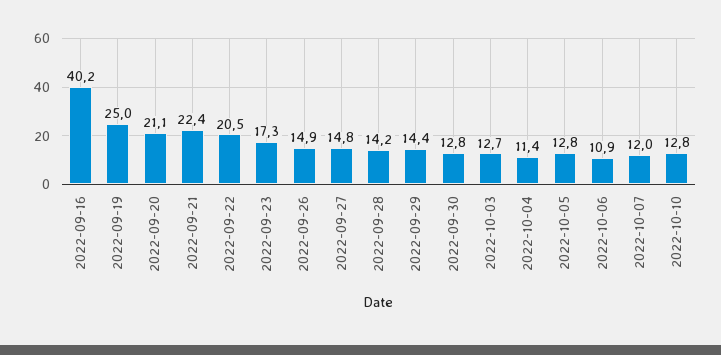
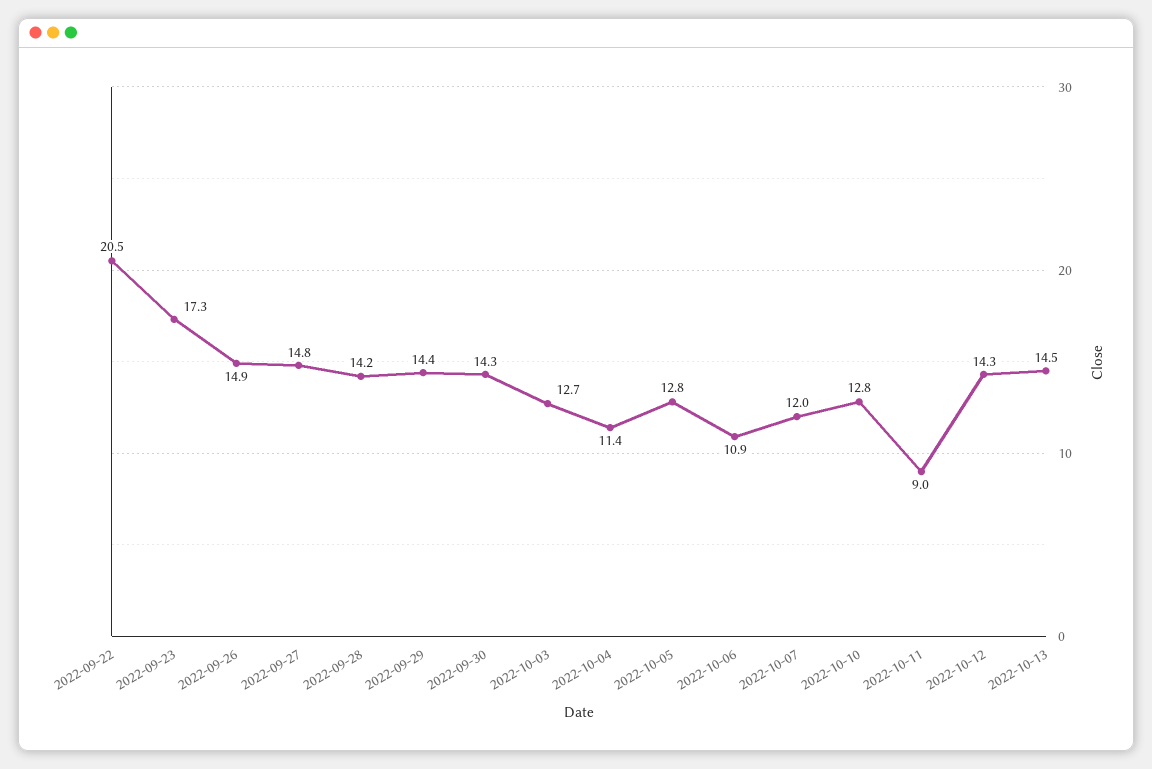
2022-09-16: 40.2 -> none
2022-09-19: 25 -> none
2022-09-20: 21.1 -> none
2022-09-21: 22.4 -> none
2022-09-30: 12.8 -> 14.3
2022-10-11: none -> 9
2022-10-12: none -> 14.3
2022-10-13: none -> 14.5

